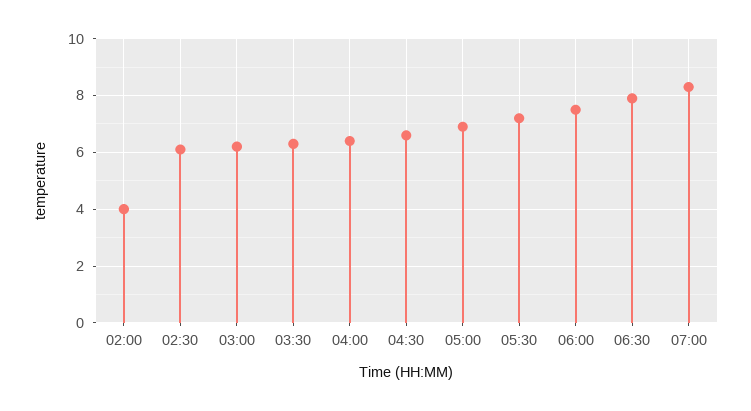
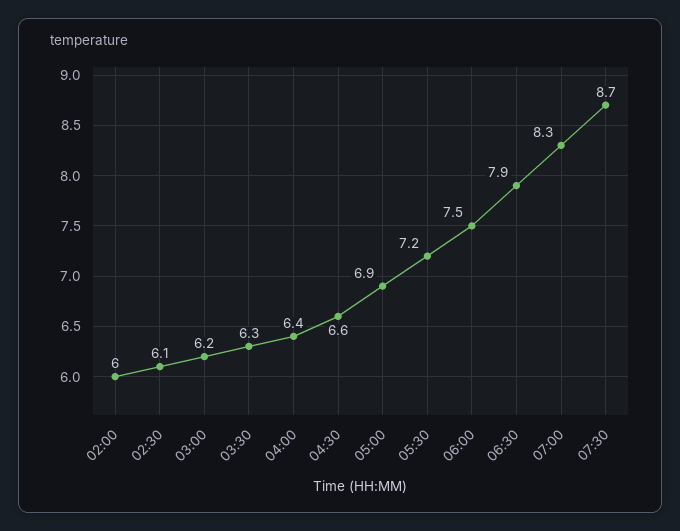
02:00: 4 -> 6
07:30: none -> 8.7

